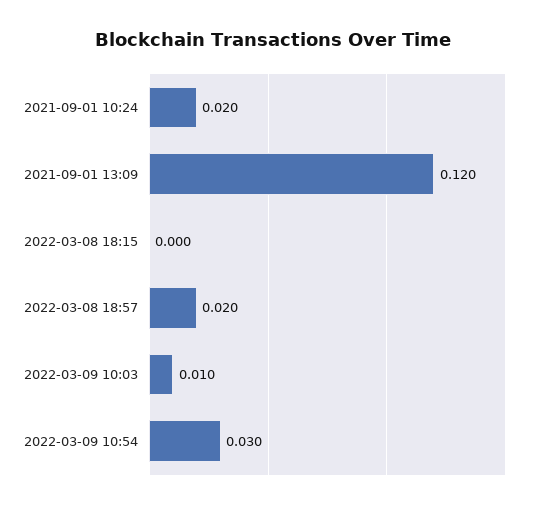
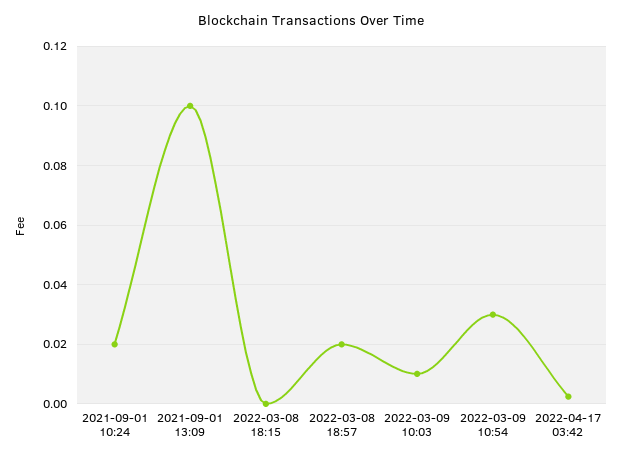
2021-09-01 13:09: 0.12 -> 0.1
2022-04-17 03:42: none -> 0.0025

